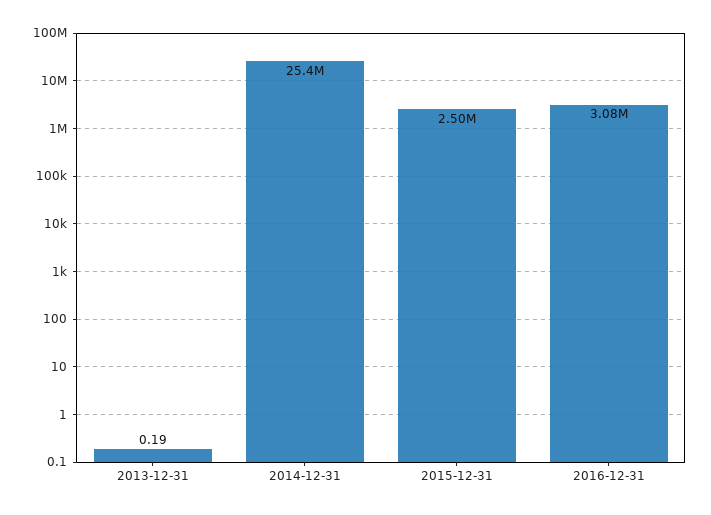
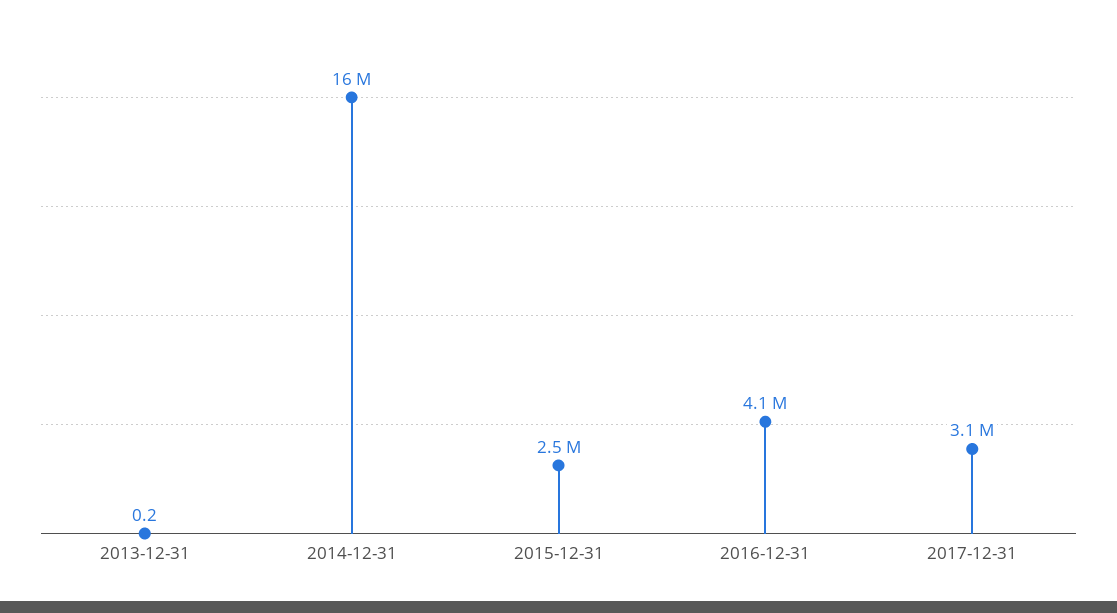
2014-12-31: 25400000 -> 16000000
2016-12-31: 3080000 -> 4100000
2017-12-31: none -> 3100000

